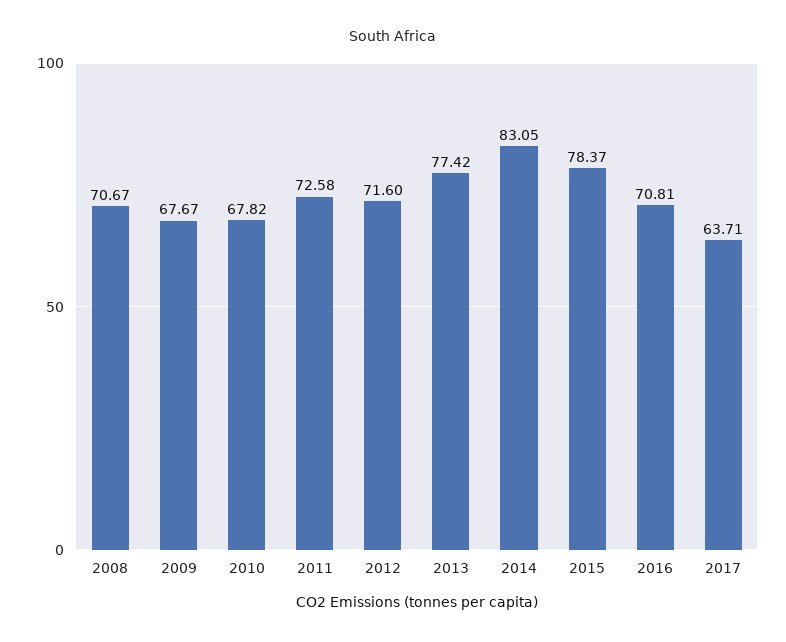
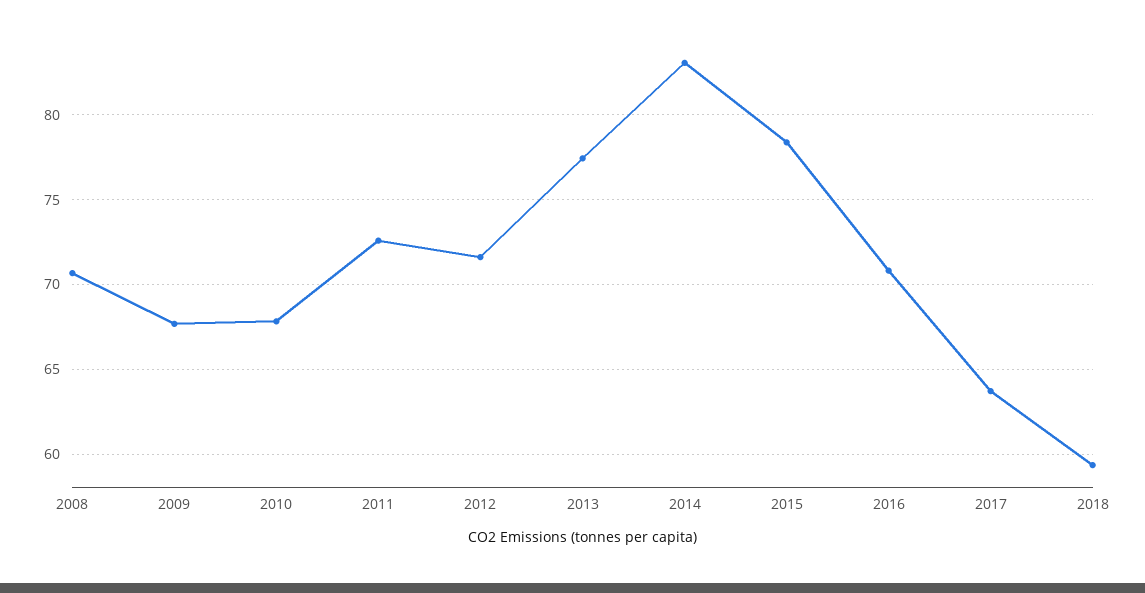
2018: none -> 59.5

